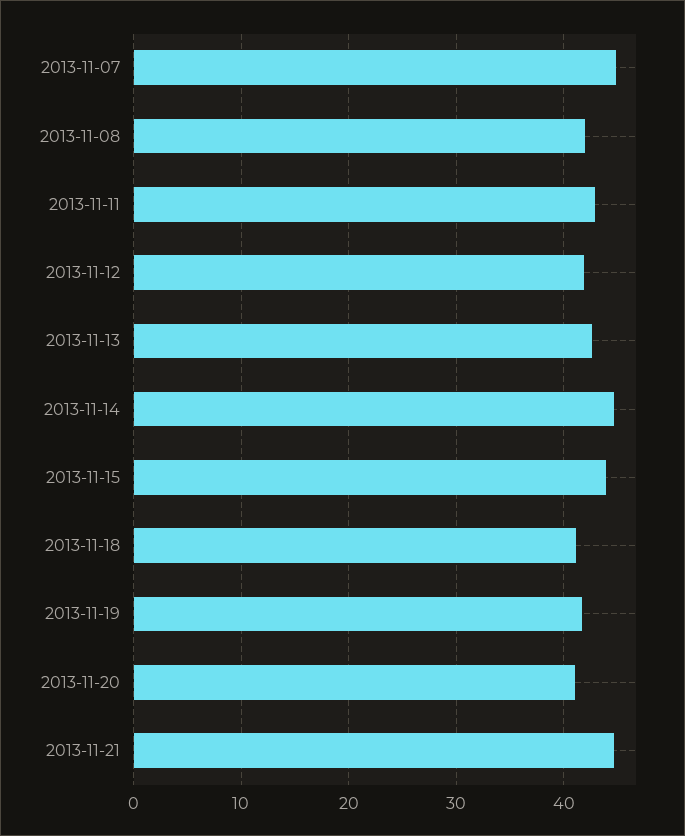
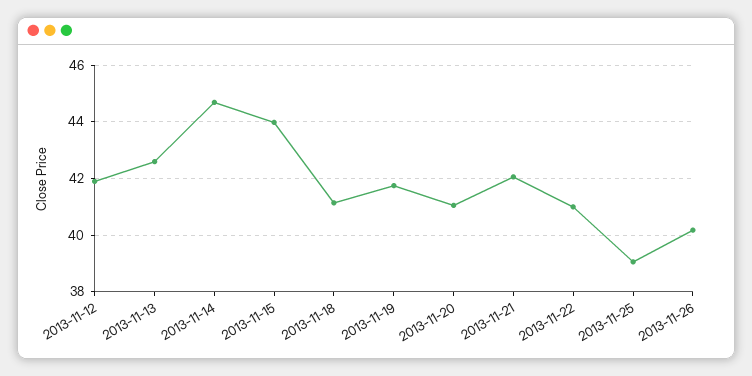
2013-11-07: 45 -> none
2013-11-08: 42 -> none
2013-11-11: 43 -> none
2013-11-21: 45 -> 42
2013-11-22: none -> 41
2013-11-25: none -> 39
2013-11-26: none -> 40.25

